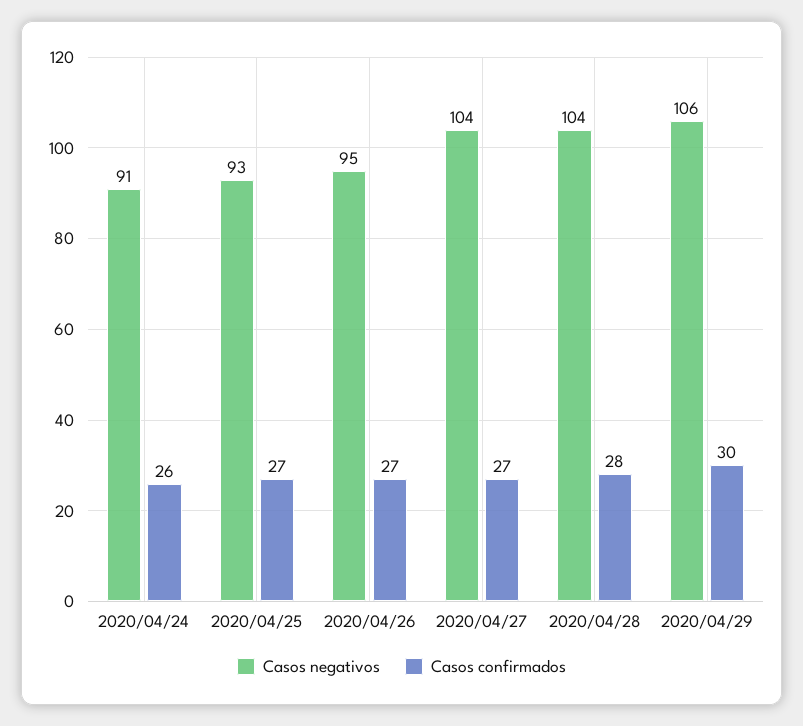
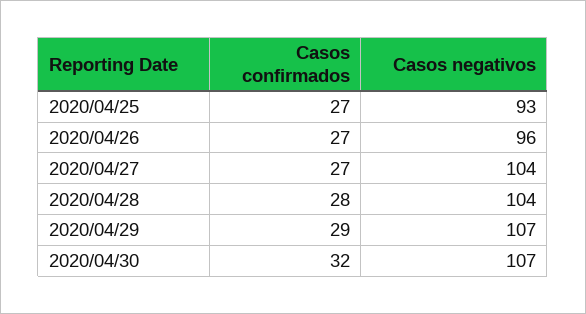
Casos negativos, 2020/04/24: 91 -> none
Casos confirmados, 2020/04/24: 26 -> none
Casos negativos, 2020/04/26: 95 -> 96
Casos negativos, 2020/04/29: 106 -> 107
Casos confirmados, 2020/04/29: 30 -> 29
Casos confirmados, 2020/04/30: none -> 32
Casos negativos, 2020/04/30: none -> 107

